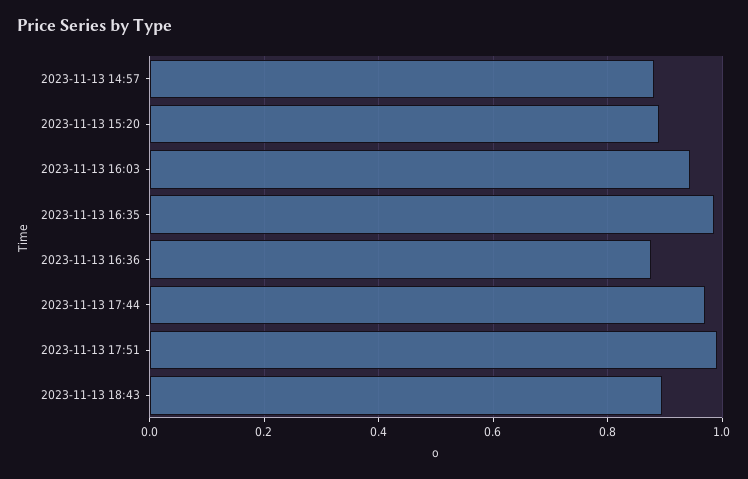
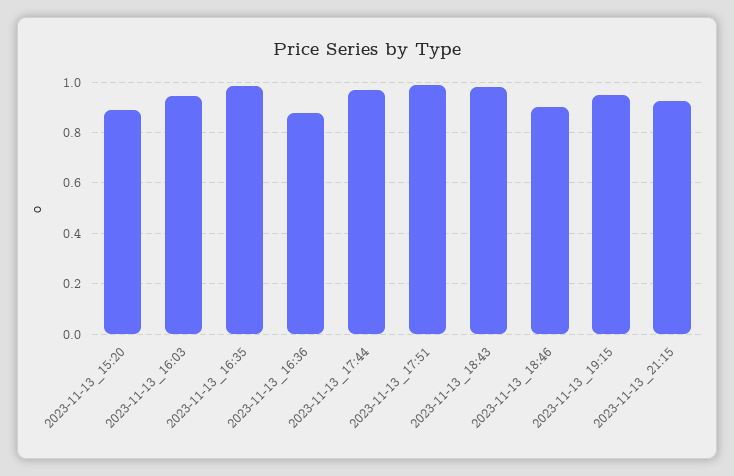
2023-11-13 14:57: 0.88 -> none
2023-11-13 18:43: 0.9 -> 0.975
2023-11-13_18:46: none -> 0.9
2023-11-13_19:15: none -> 0.95
2023-11-13_21:15: none -> 0.925

